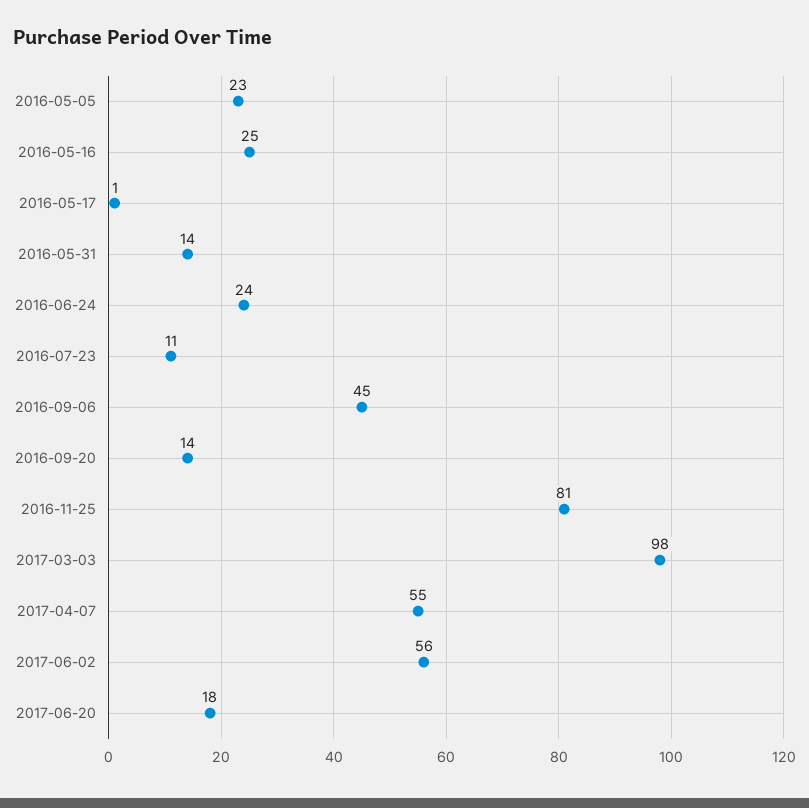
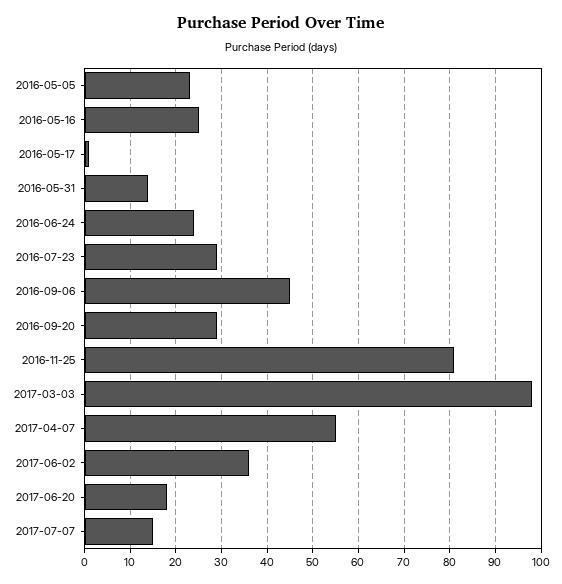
2016-07-23: 11 -> 30
2016-09-20: 14 -> 30
2017-06-02: 56 -> 35
2017-07-07: none -> 15

